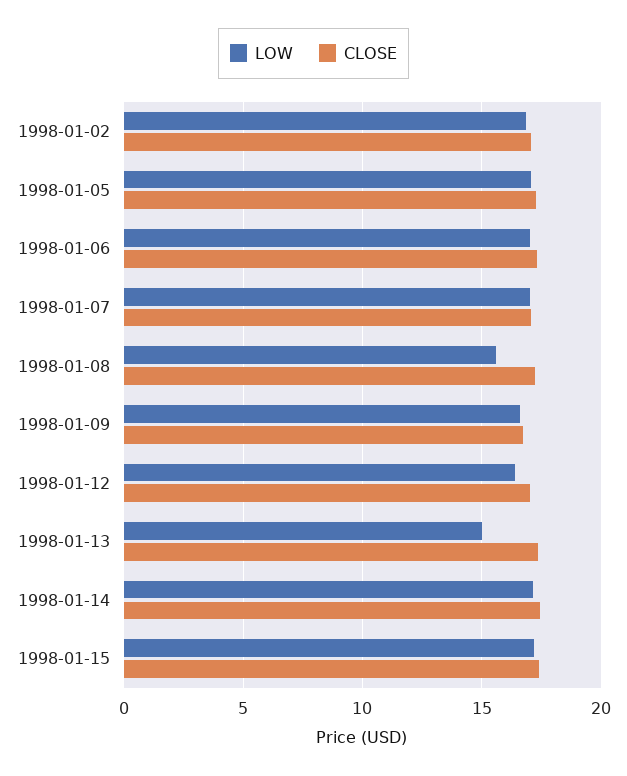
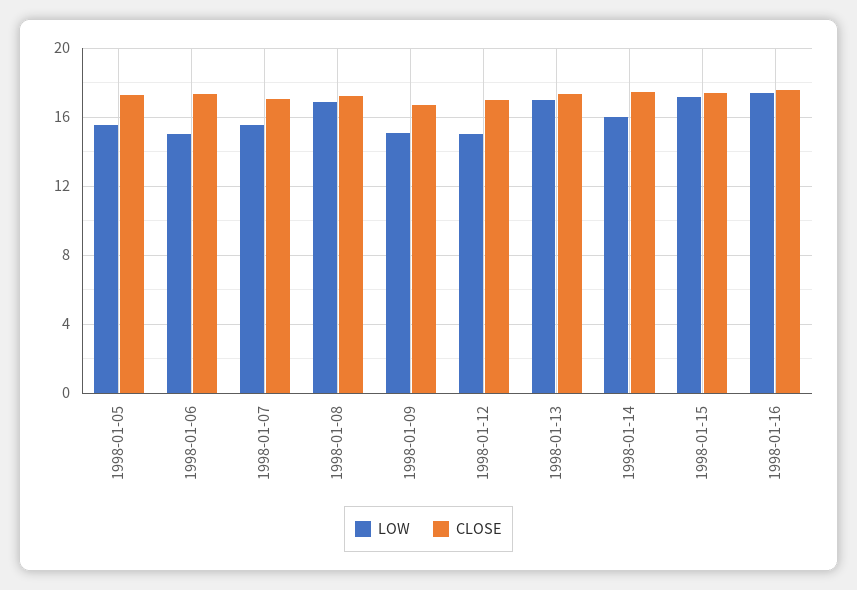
LOW, 1998-01-02: 17 -> none
CLOSE, 1998-01-02: 17 -> none
LOW, 1998-01-05: 17 -> 15.5
LOW, 1998-01-06: 17 -> 15
LOW, 1998-01-07: 17 -> 15.5
LOW, 1998-01-08: 15.5 -> 17
LOW, 1998-01-09: 16.5 -> 15
LOW, 1998-01-12: 16.5 -> 15
LOW, 1998-01-13: 15 -> 17
LOW, 1998-01-14: 17 -> 16
LOW, 1998-01-16: none -> 17.5
CLOSE, 1998-01-16: none -> 17.5

